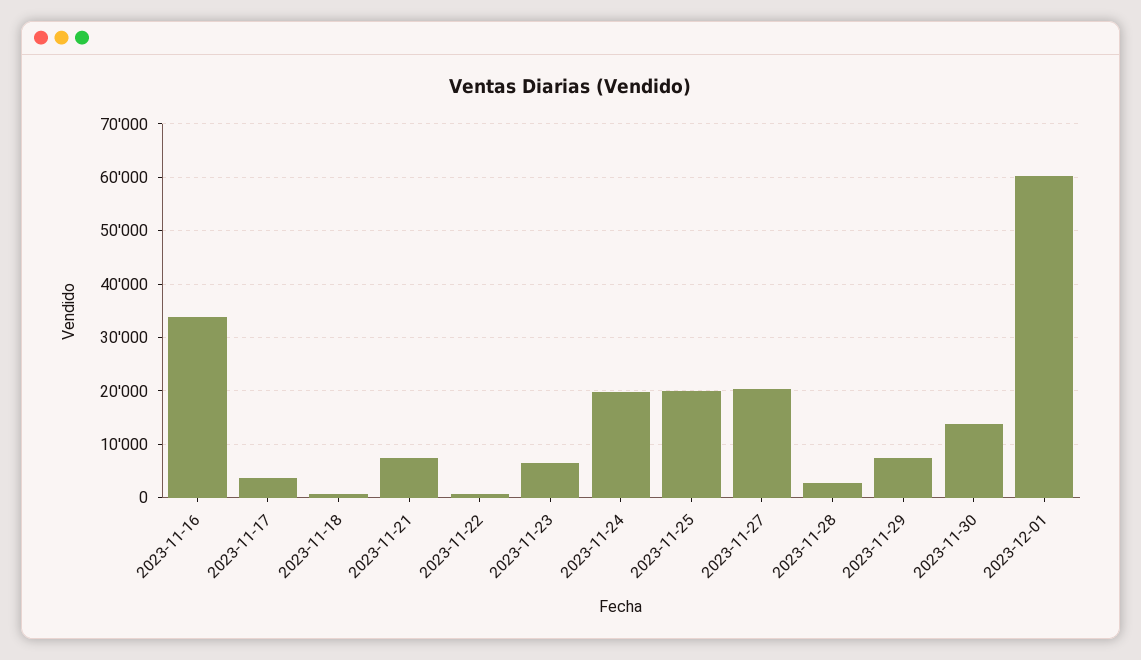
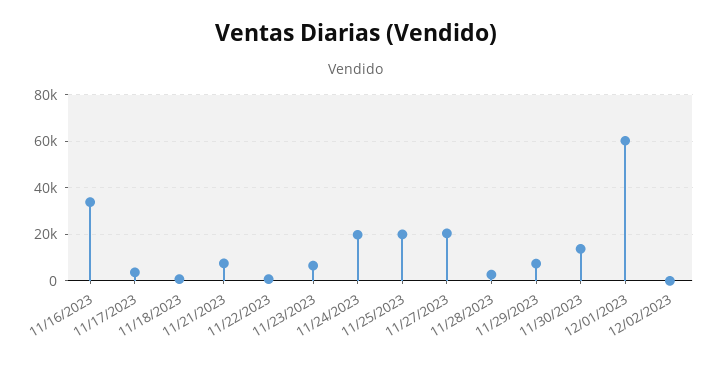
12/02/2023: none -> 0

